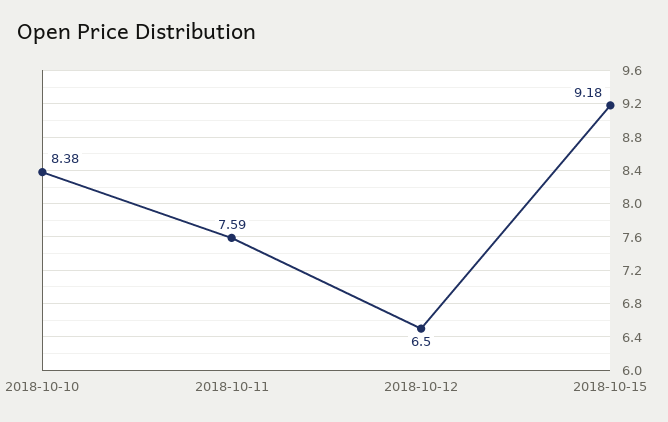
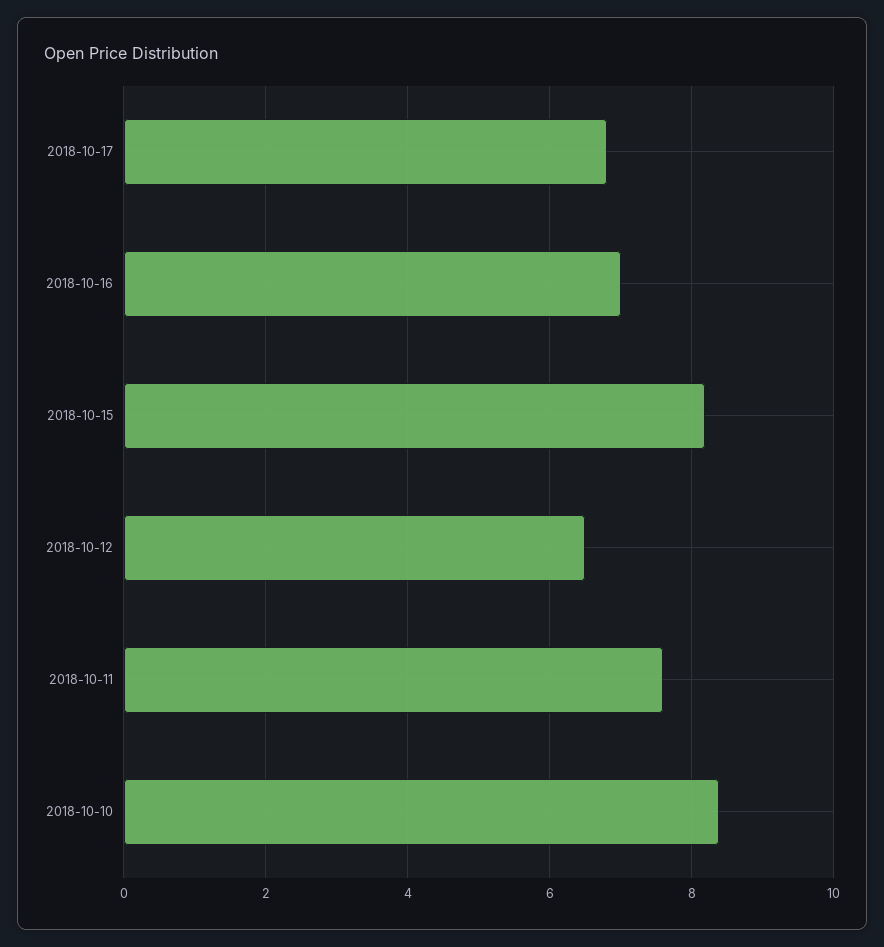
2018-10-15: 9.18 -> 8.2
2018-10-17: none -> 6.8
2018-10-16: none -> 7

